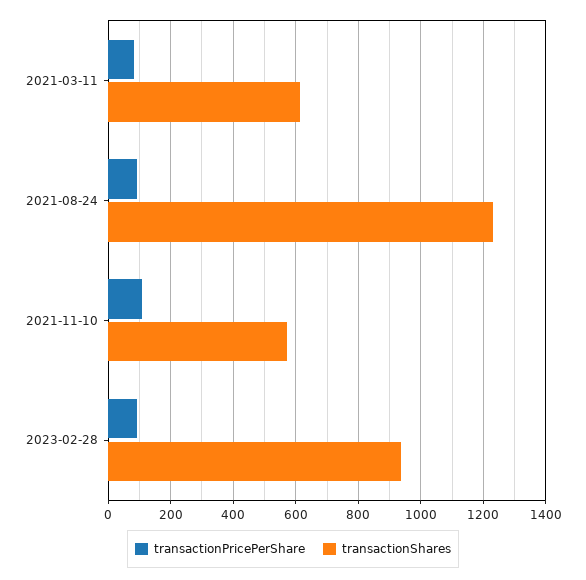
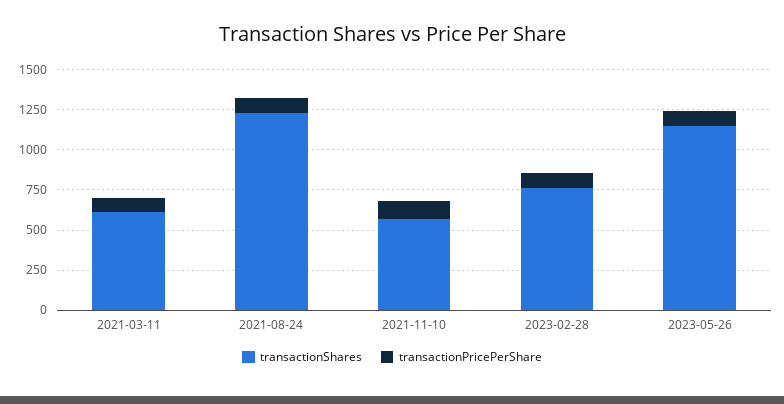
transactionShares, 2023-02-28: 940 -> 750
transactionShares, 2023-05-26: none -> 1150
transactionPricePerShare, 2023-05-26: none -> 100

